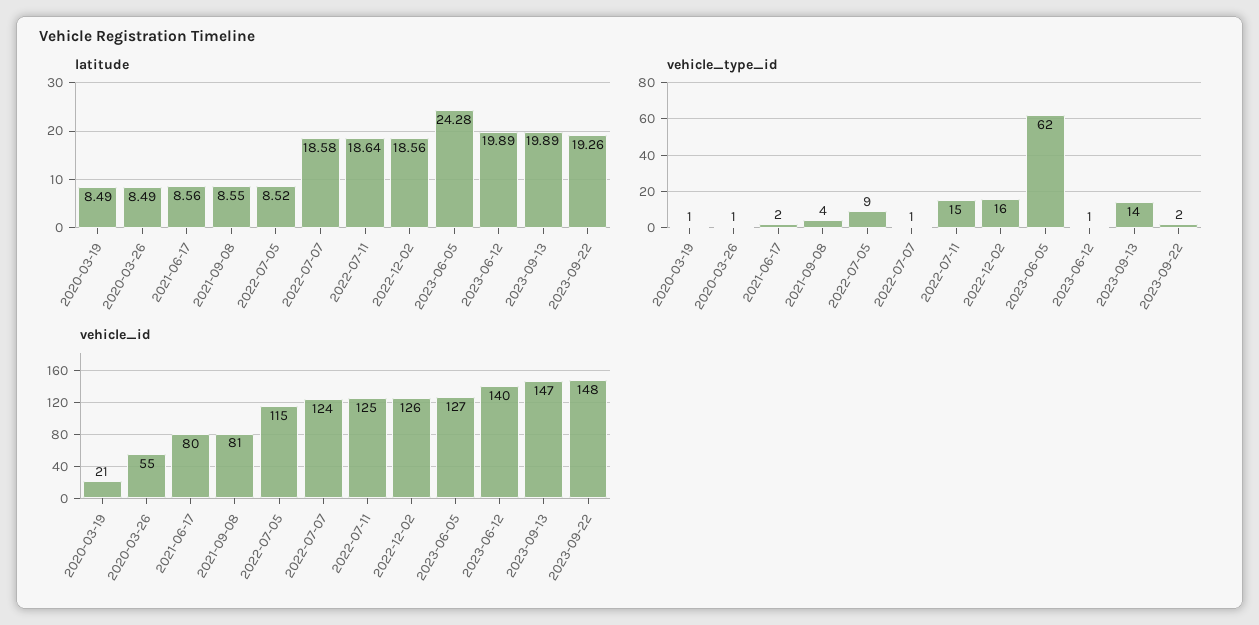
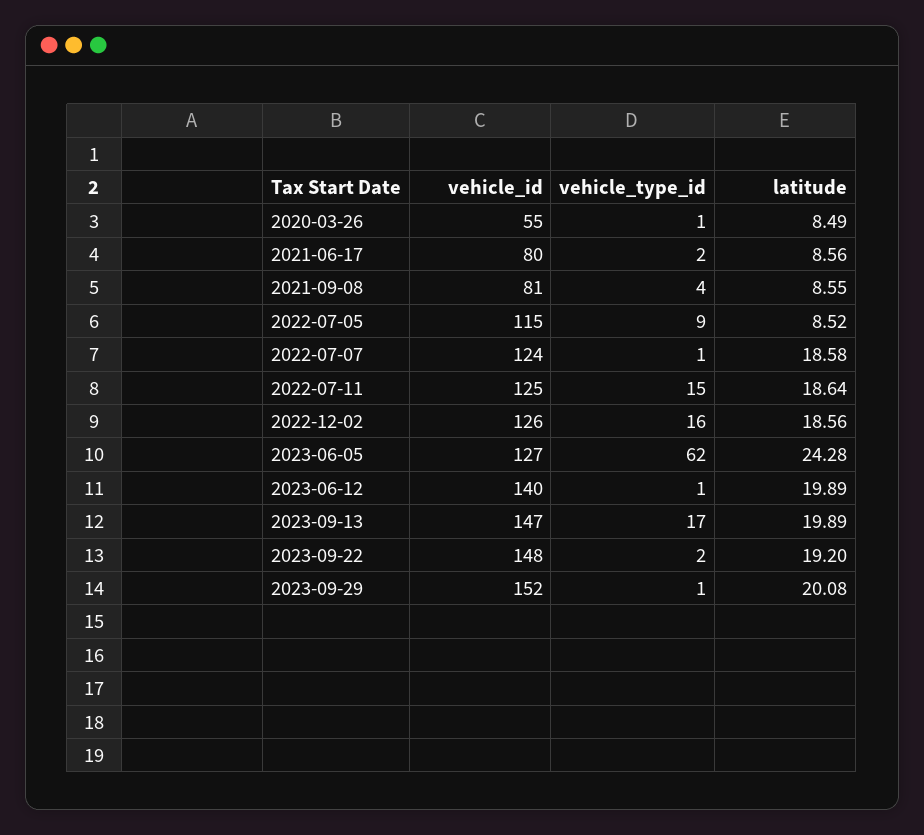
latitude, 2020-03-19: 8.49 -> none
latitude, 2023-09-22: 19.26 -> 19.2
vehicle_type_id, 2020-03-19: 1 -> none
vehicle_type_id, 2023-09-13: 14 -> 17
vehicle_id, 2020-03-19: 21 -> none
vehicle_id, 2023-09-29: none -> 152
vehicle_type_id, 2023-09-29: none -> 1
latitude, 2023-09-29: none -> 20.08

